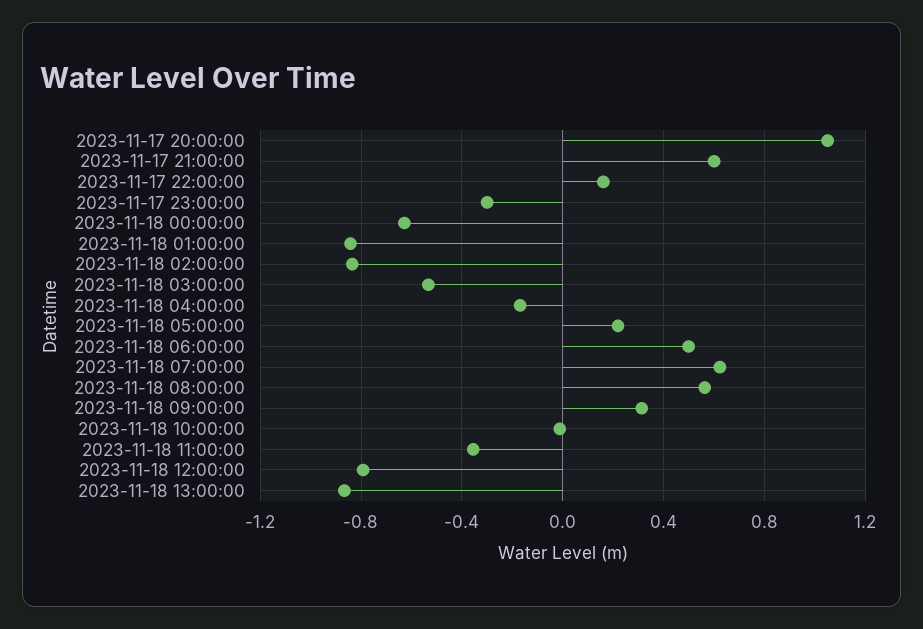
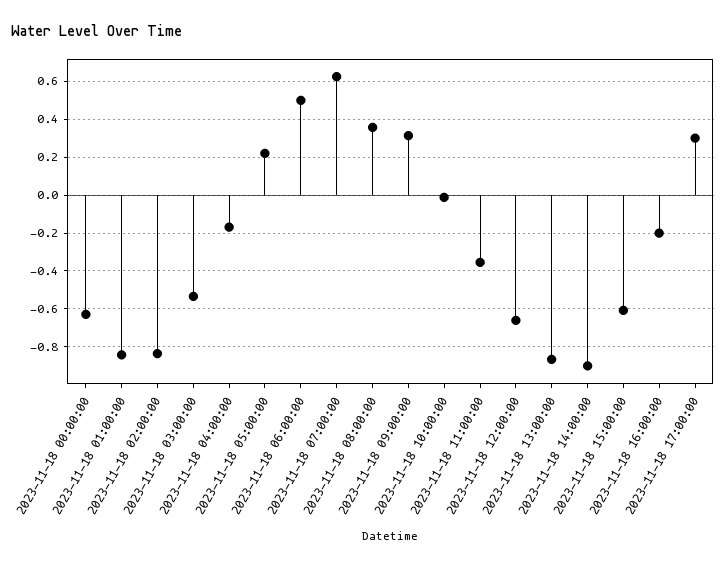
2023-11-17 20:00:00: 1.05 -> none
2023-11-17 21:00:00: 0.6 -> none
2023-11-17 22:00:00: 0.15 -> none
2023-11-17 23:00:00: -0.3 -> none
2023-11-18 08:00:00: 0.55 -> 0.35
2023-11-18 12:00:00: -0.8 -> -0.65
2023-11-18 14:00:00: none -> -0.9
2023-11-18 15:00:00: none -> -0.6
2023-11-18 16:00:00: none -> -0.2
2023-11-18 17:00:00: none -> 0.3

